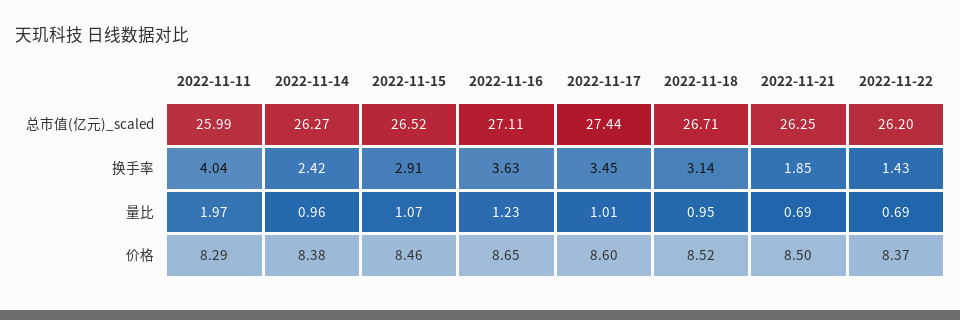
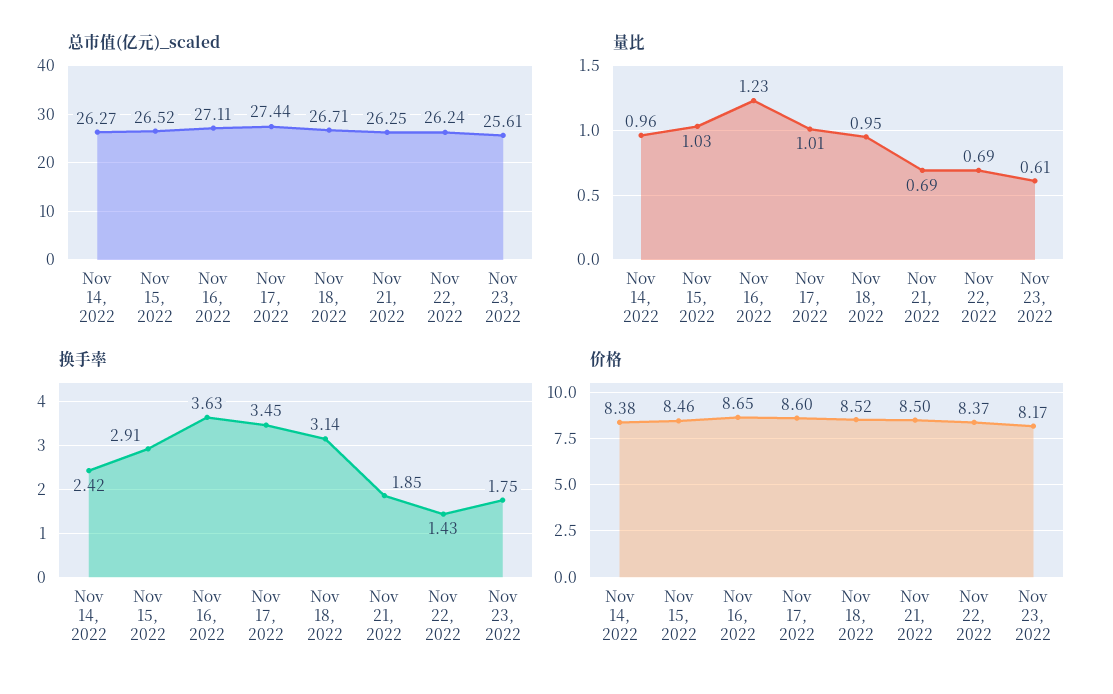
总市值(亿元)_scaled, 2022-11-11: 25.99 -> none
总市值(亿元)_scaled, 2022-11-22: 26.2 -> 26.24
换手率, 2022-11-11: 4.04 -> none
量比, 2022-11-11: 1.97 -> none
量比, 2022-11-15: 1.07 -> 1.03
价格, 2022-11-11: 8.29 -> none
总市值(亿元)_scaled, Nov 23, 2022: none -> 25.61
量比, Nov 23, 2022: none -> 0.61
换手率, Nov 23, 2022: none -> 1.75
价格, Nov 23, 2022: none -> 8.17

